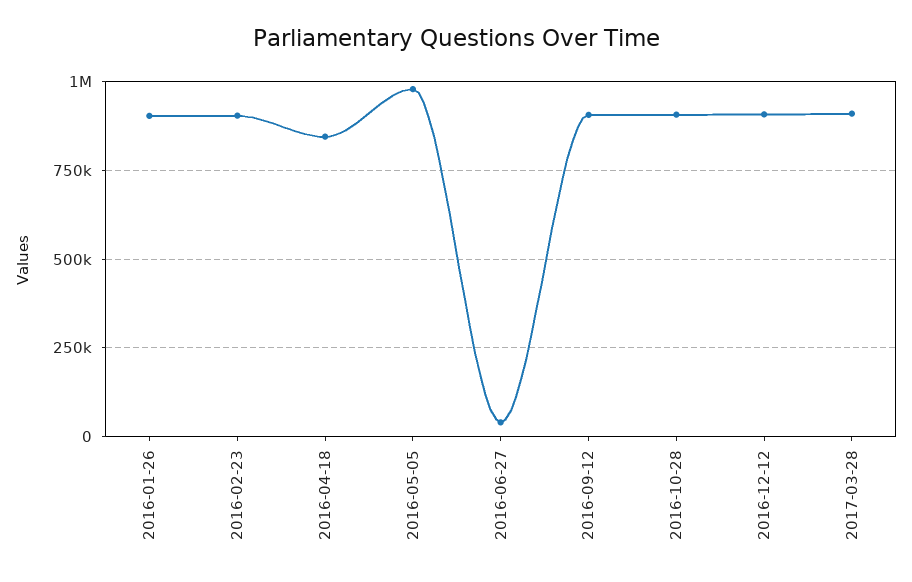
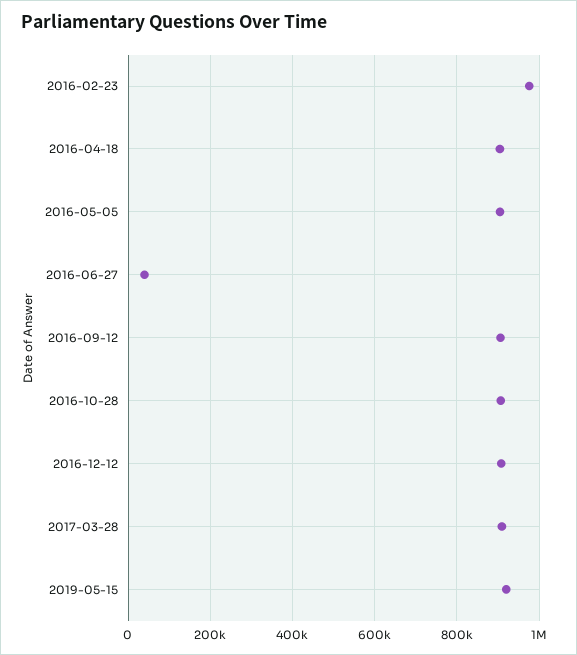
2016-01-26: 900000 -> none
2016-02-23: 900000 -> 980000
2016-04-18: 850000 -> 900000
2016-05-05: 975000 -> 900000
2019-05-15: none -> 920000

